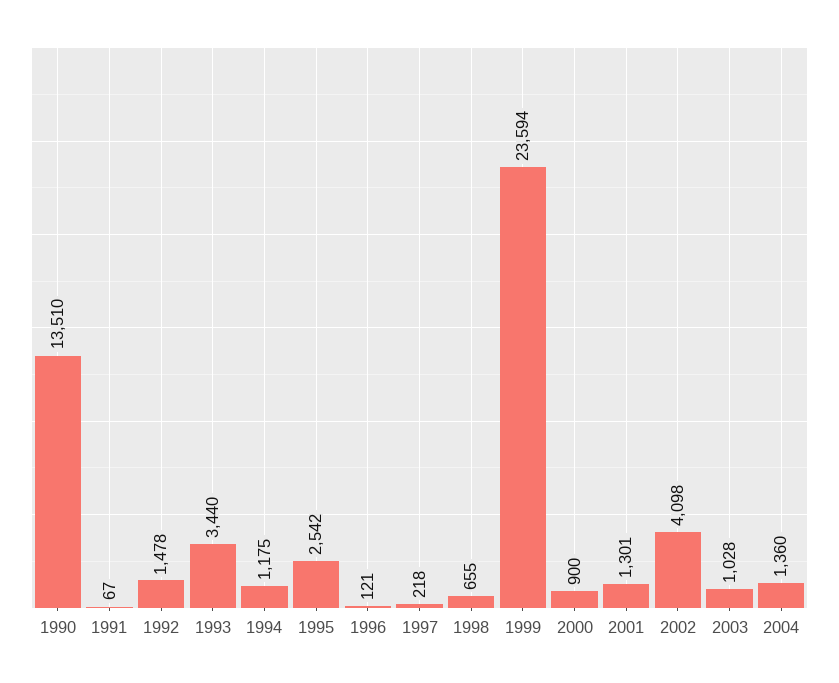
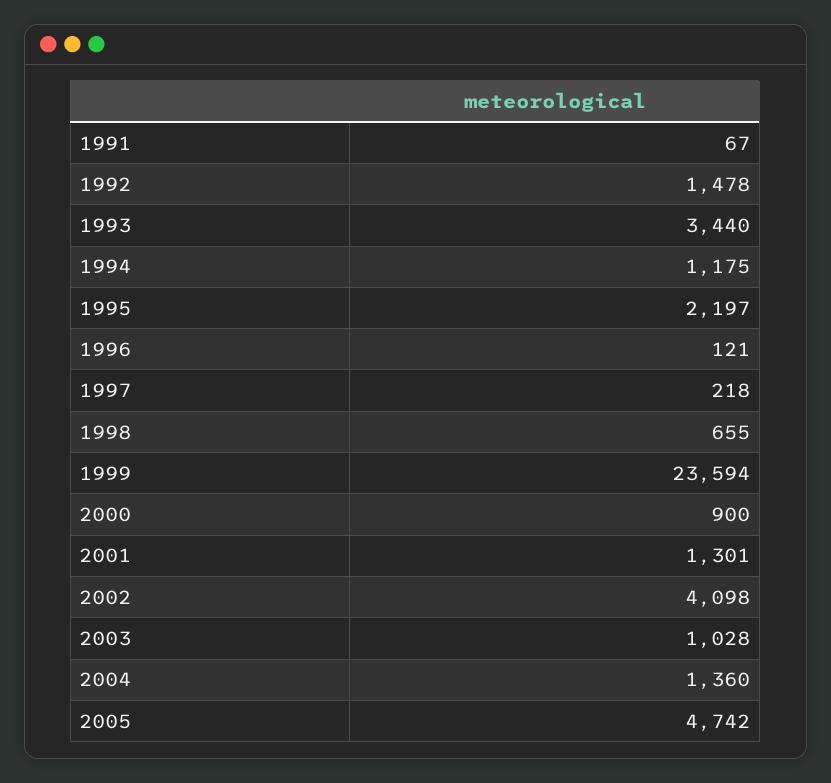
1990: 13510 -> none
1995: 2542 -> 2197
2005: none -> 4742

